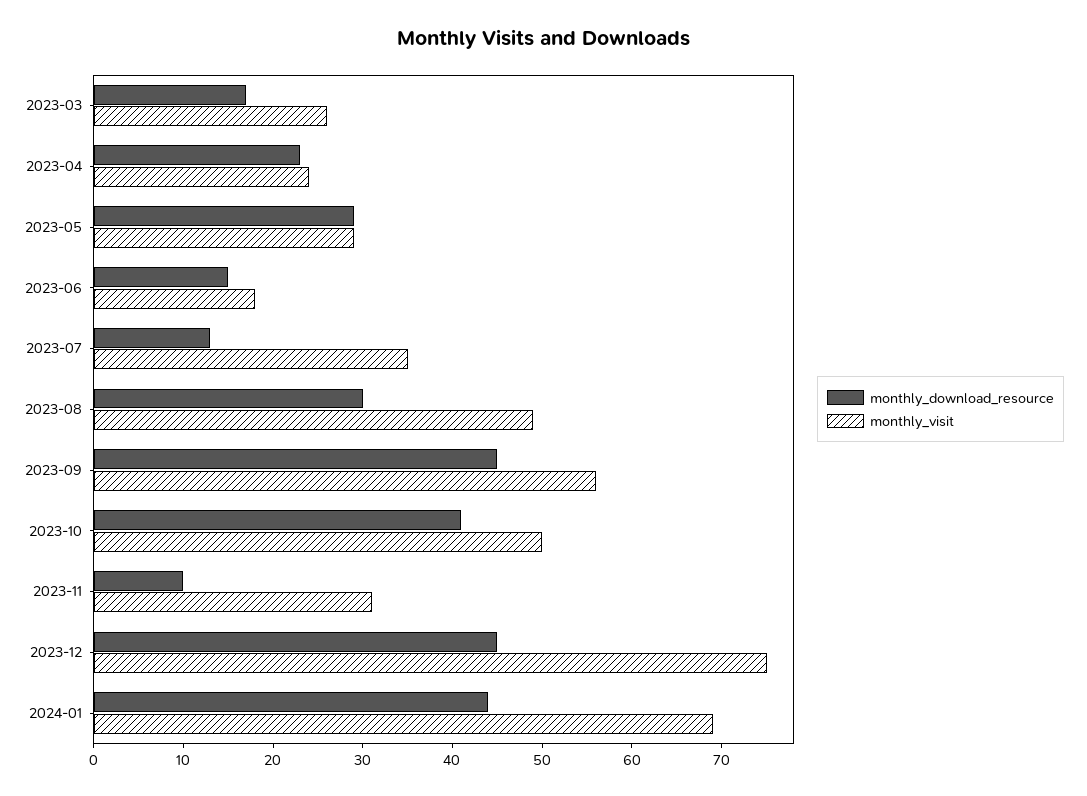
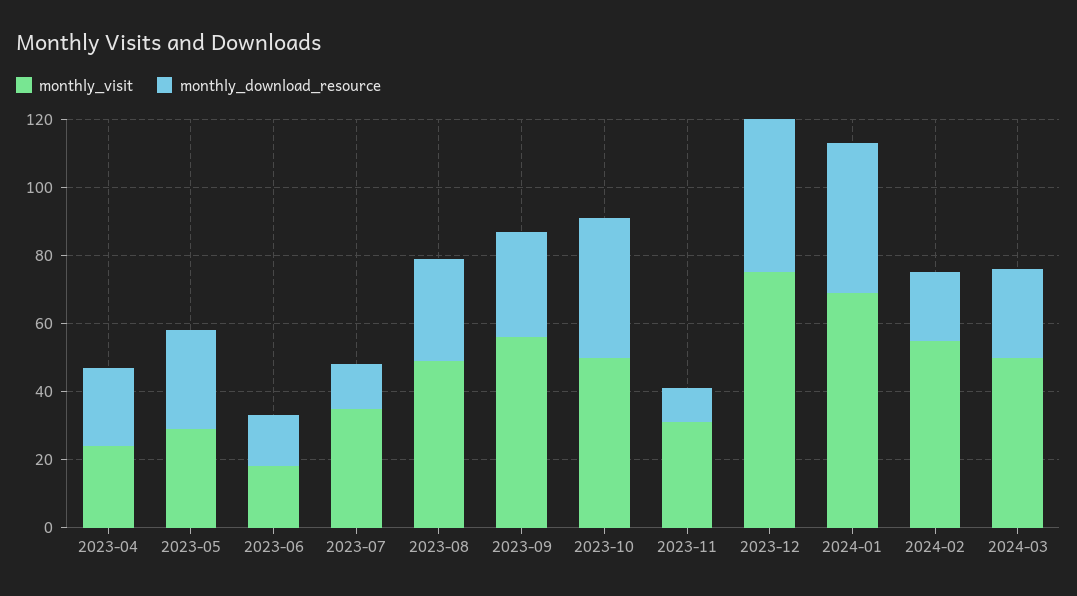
monthly_download_resource, 2023-03: 17 -> none
monthly_visit, 2023-03: 26 -> none
monthly_download_resource, 2023-09: 45 -> 30
monthly_visit, 2024-02: none -> 55
monthly_download_resource, 2024-02: none -> 20
monthly_visit, 2024-03: none -> 50
monthly_download_resource, 2024-03: none -> 25

